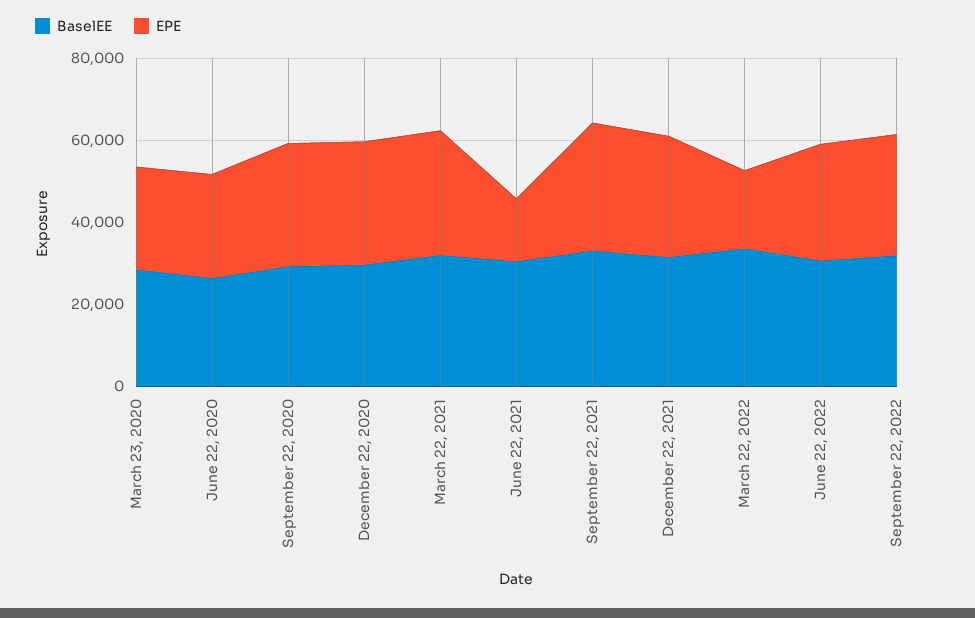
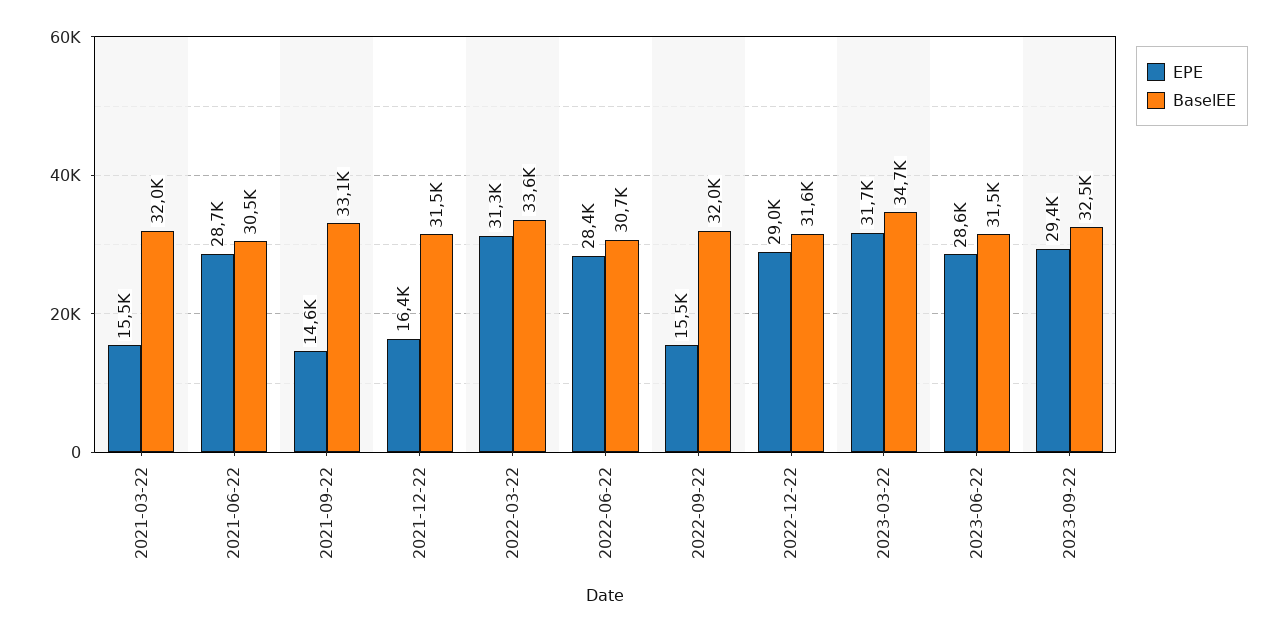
BaselEE, March 23, 2020: 30000 -> none
EPE, March 23, 2020: 25000 -> none
BaselEE, June 22, 2020: 25000 -> none
EPE, June 22, 2020: 25000 -> none
BaselEE, September 22, 2020: 30000 -> none
EPE, September 22, 2020: 30000 -> none
BaselEE, December 22, 2020: 30000 -> none
EPE, December 22, 2020: 30000 -> none
EPE, March 22, 2021: 30000 -> 15500
EPE, June 22, 2021: 15000 -> 28700
EPE, September 22, 2021: 30000 -> 14600
EPE, December 22, 2021: 30000 -> 16400
EPE, March 22, 2022: 20000 -> 31300
EPE, September 22, 2022: 30000 -> 15500
EPE, 2022-12-22: none -> 29000
BaselEE, 2022-12-22: none -> 31600
EPE, 2023-03-22: none -> 31700
BaselEE, 2023-03-22: none -> 34700
EPE, 2023-06-22: none -> 28600
BaselEE, 2023-06-22: none -> 31500
EPE, 2023-09-22: none -> 29400
BaselEE, 2023-09-22: none -> 32500

